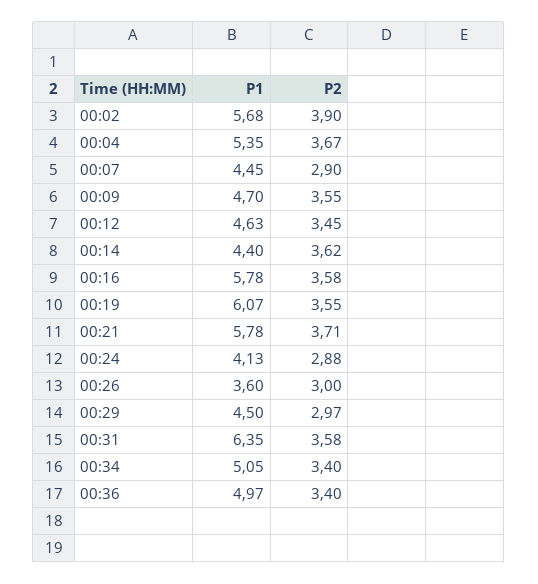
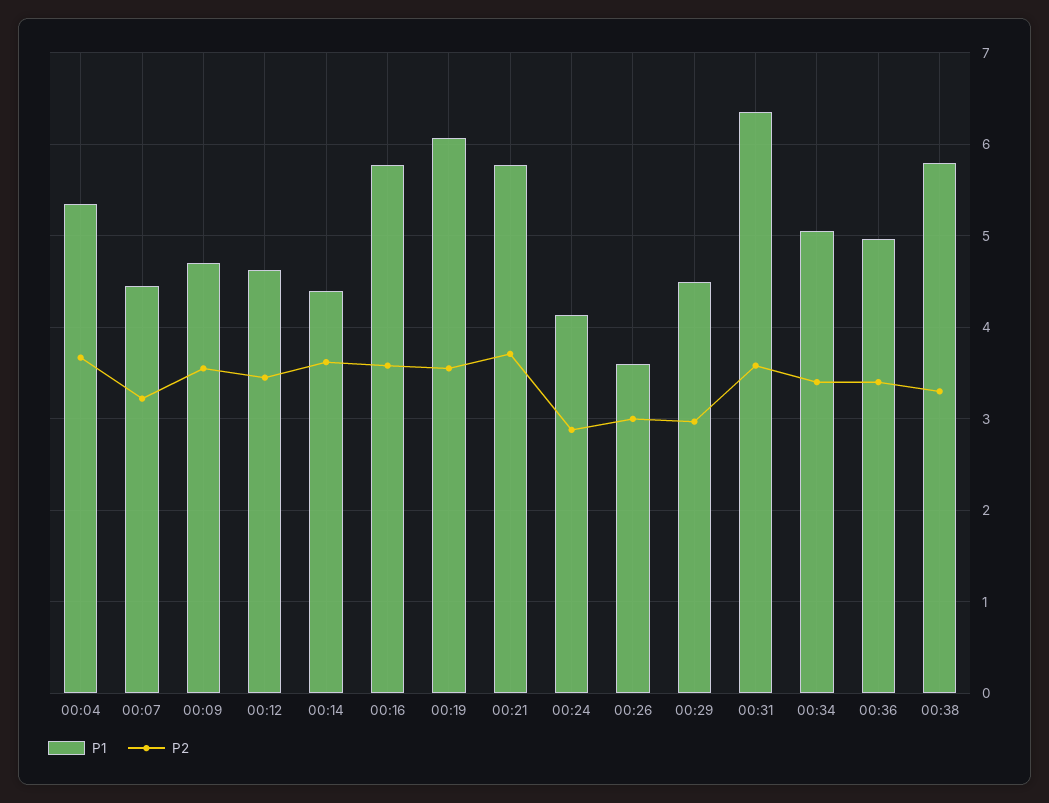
P1, 00:02: 5.68 -> none
P2, 00:02: 3.9 -> none
P2, 00:07: 2.9 -> 3.2
P1, 00:38: none -> 5.8
P2, 00:38: none -> 3.3

